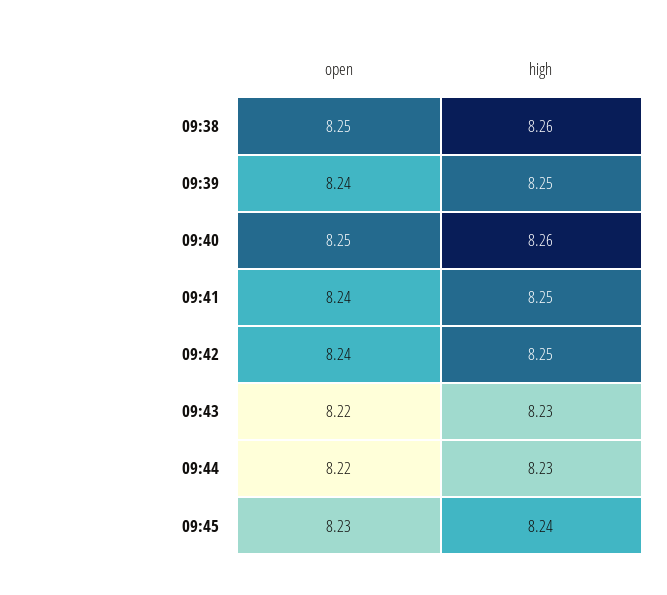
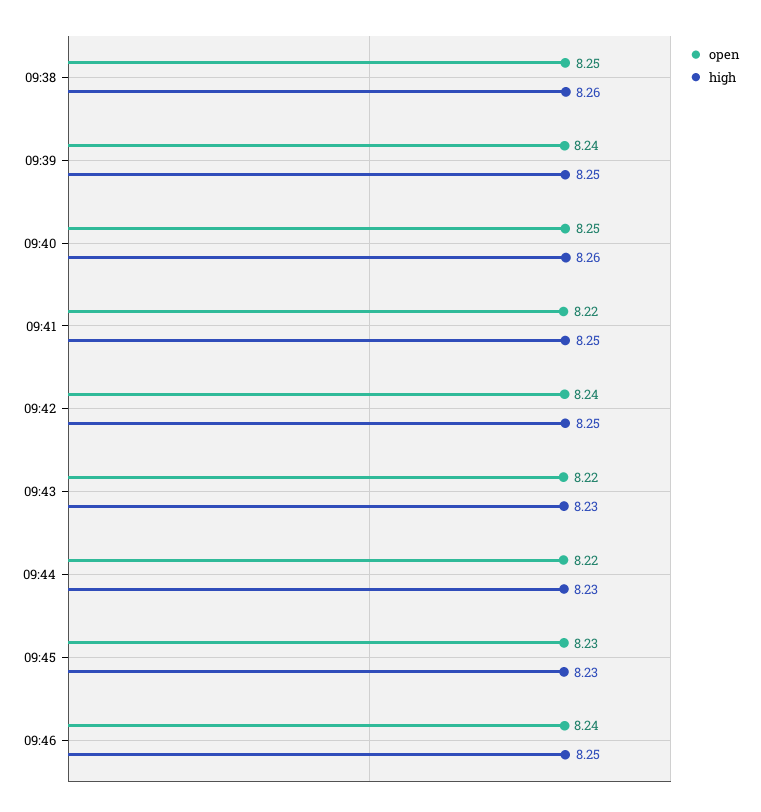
open, 09:41: 8.24 -> 8.22
high, 09:45: 8.24 -> 8.23
open, 09:46: none -> 8.24
high, 09:46: none -> 8.25

